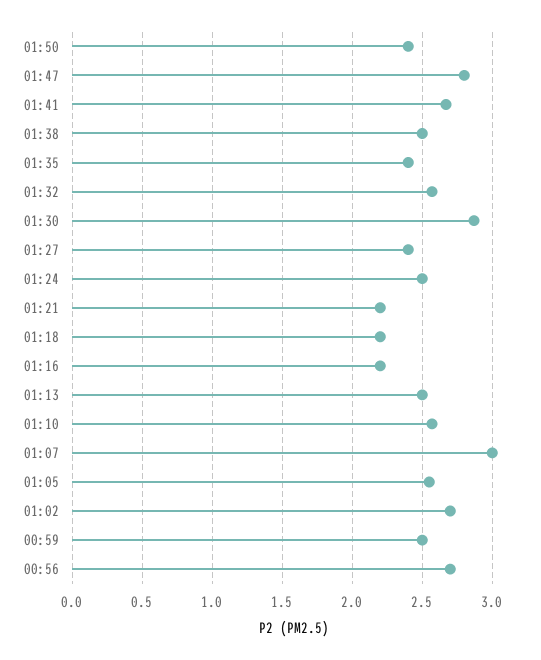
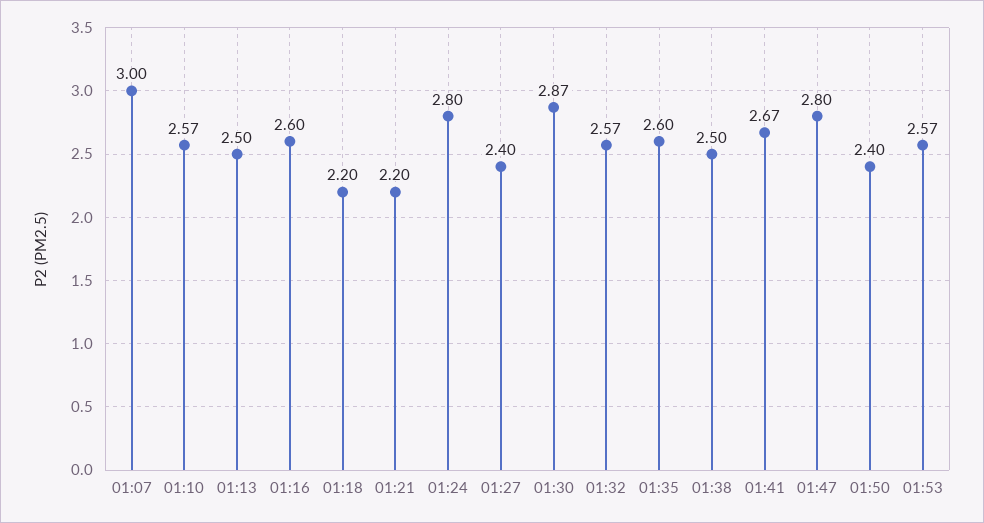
01:35: 2.4 -> 2.6
01:24: 2.5 -> 2.8
01:16: 2.2 -> 2.6
01:05: 2.55 -> none
01:02: 2.7 -> none
00:59: 2.5 -> none
00:56: 2.7 -> none
01:53: none -> 2.57

